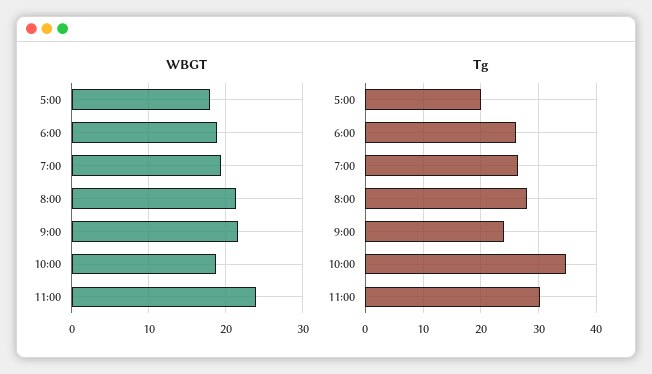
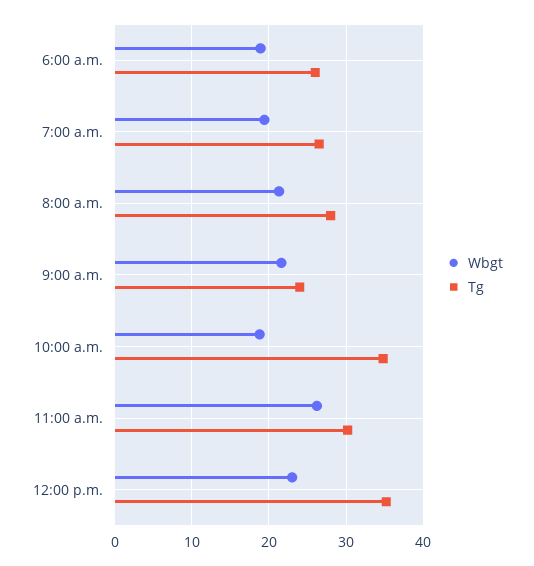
WBGT, 5:00: 18 -> none
WBGT, 11:00: 24 -> 26
Tg, 5:00: 20 -> none
WBGT, 12:00 p.m.: none -> 23
Tg, 12:00 p.m.: none -> 35

